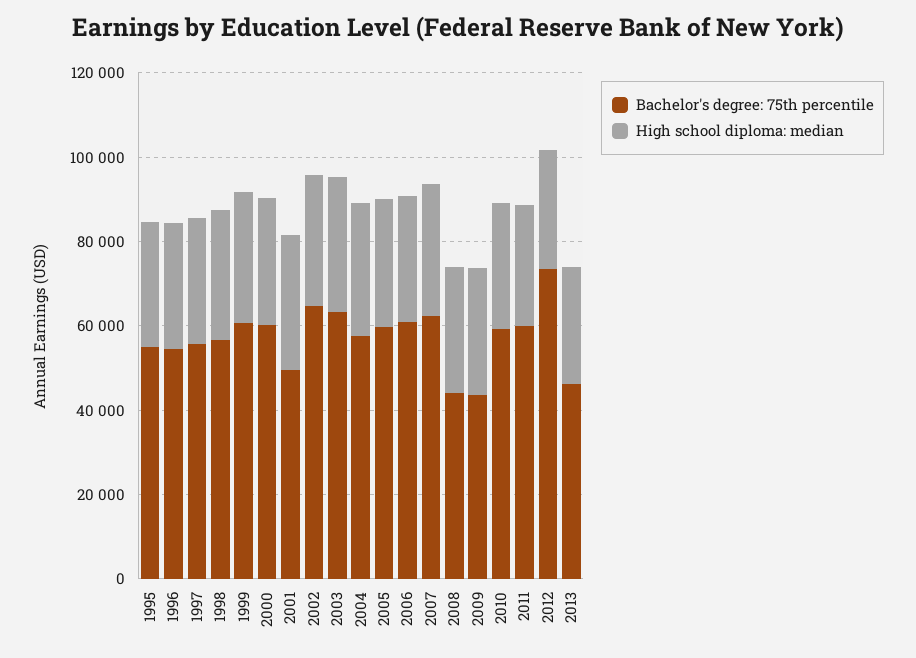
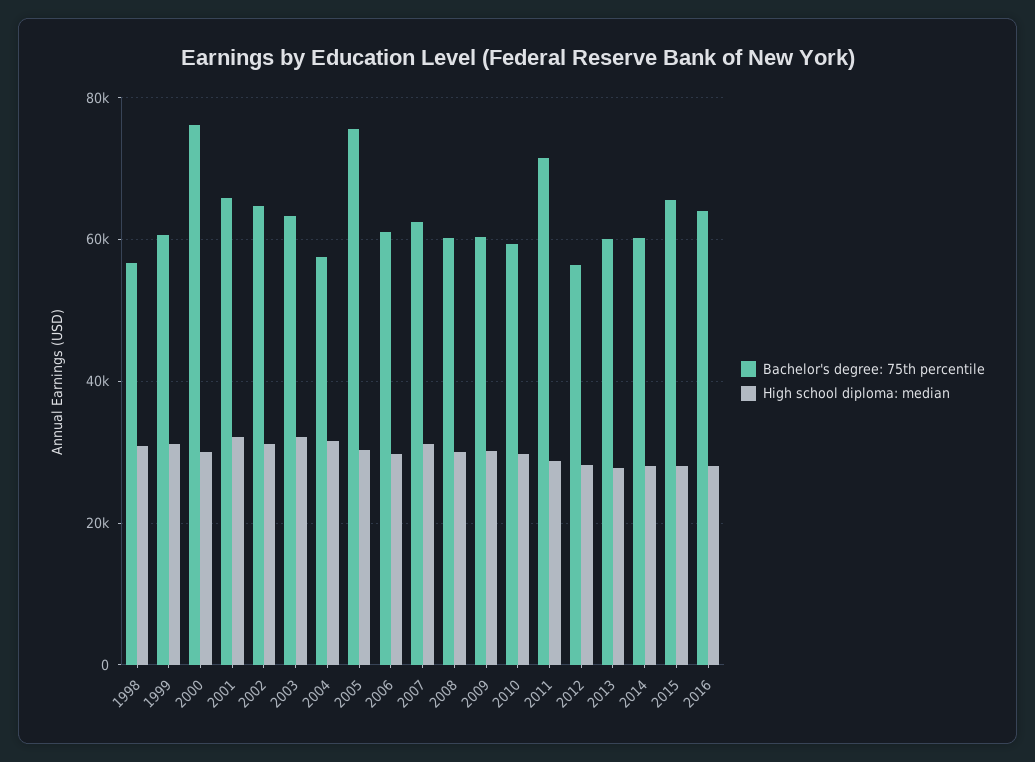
Bachelor's degree: 75th percentile, 1995: 55000 -> none
High school diploma: median, 1995: 30000 -> none
Bachelor's degree: 75th percentile, 1996: 55000 -> none
High school diploma: median, 1996: 30000 -> none
Bachelor's degree: 75th percentile, 1997: 55000 -> none
High school diploma: median, 1997: 30000 -> none
Bachelor's degree: 75th percentile, 2000: 60000 -> 76000
Bachelor's degree: 75th percentile, 2001: 50000 -> 66000
Bachelor's degree: 75th percentile, 2005: 60000 -> 76000
Bachelor's degree: 75th percentile, 2008: 45000 -> 60000
Bachelor's degree: 75th percentile, 2009: 45000 -> 60000
Bachelor's degree: 75th percentile, 2011: 60000 -> 72000
Bachelor's degree: 75th percentile, 2012: 75000 -> 56000
Bachelor's degree: 75th percentile, 2013: 45000 -> 60000
Bachelor's degree: 75th percentile, 2014: none -> 60000
High school diploma: median, 2014: none -> 28000
Bachelor's degree: 75th percentile, 2015: none -> 66000
High school diploma: median, 2015: none -> 28000
Bachelor's degree: 75th percentile, 2016: none -> 64000
High school diploma: median, 2016: none -> 28000

